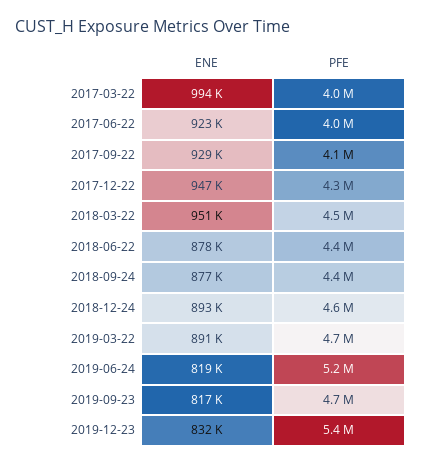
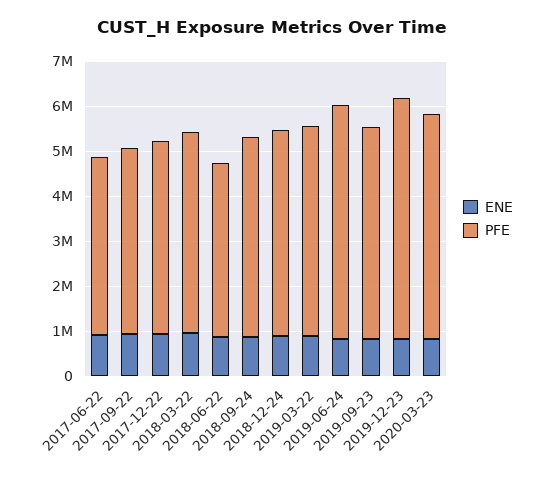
ENE, 2017-03-22: 994000 -> none
PFE, 2017-03-22: 4000000 -> none
PFE, 2018-06-22: 4400000 -> 3800000
ENE, 2020-03-23: none -> 800000
PFE, 2020-03-23: none -> 5000000

